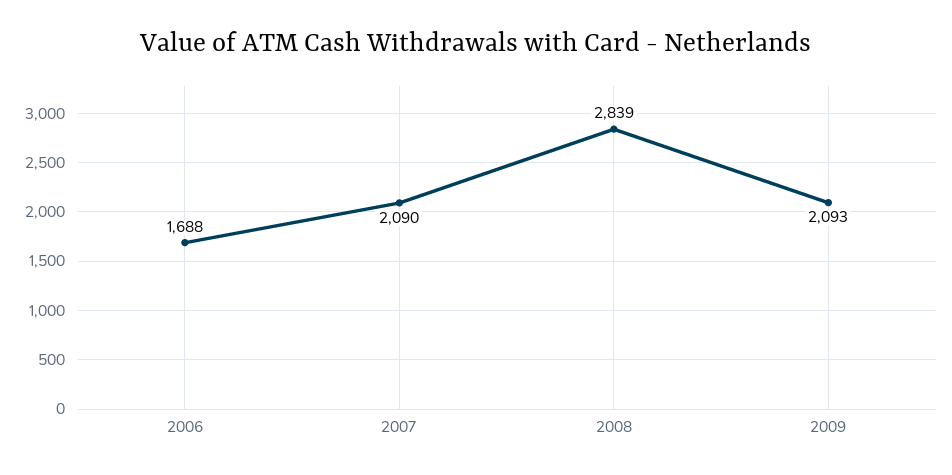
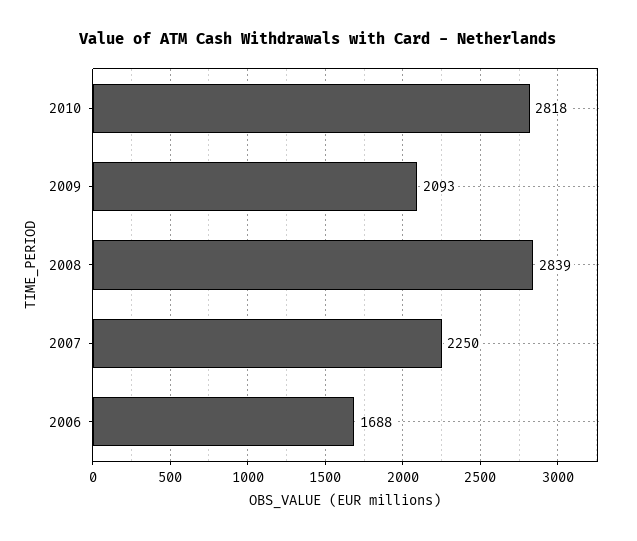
2007: 2090 -> 2250
2010: none -> 2818

